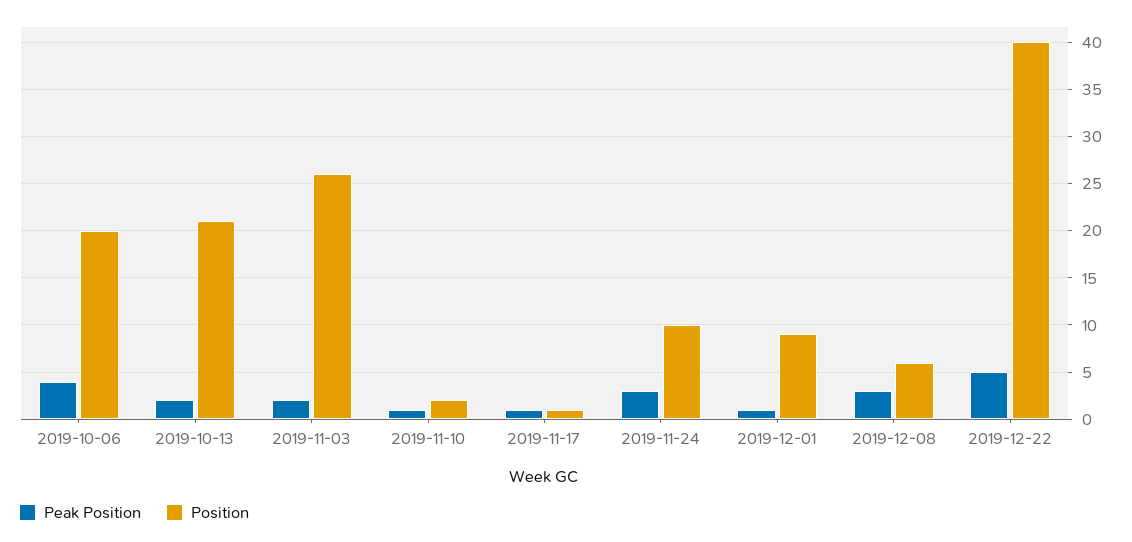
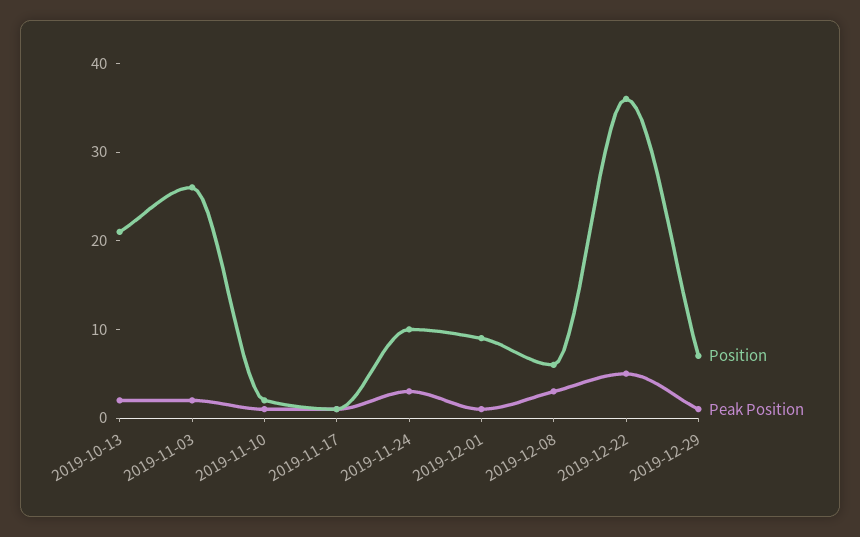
Peak Position, 2019-10-06: 4 -> none
Position, 2019-10-06: 20 -> none
Position, 2019-12-22: 40 -> 36
Position, 2019-12-29: none -> 7
Peak Position, 2019-12-29: none -> 1

